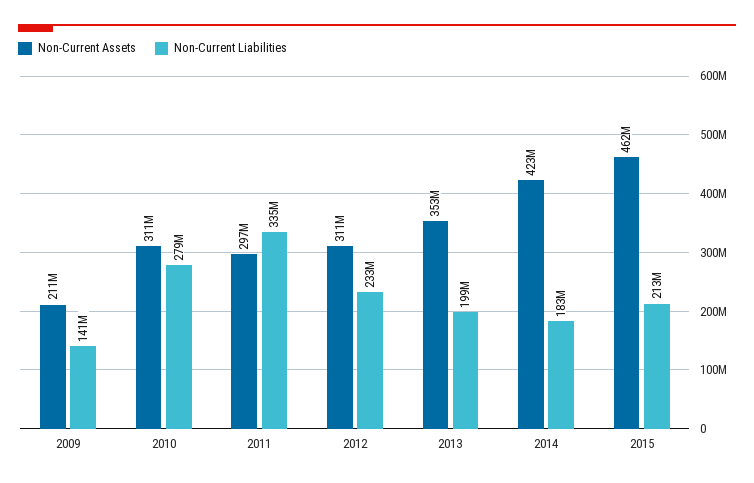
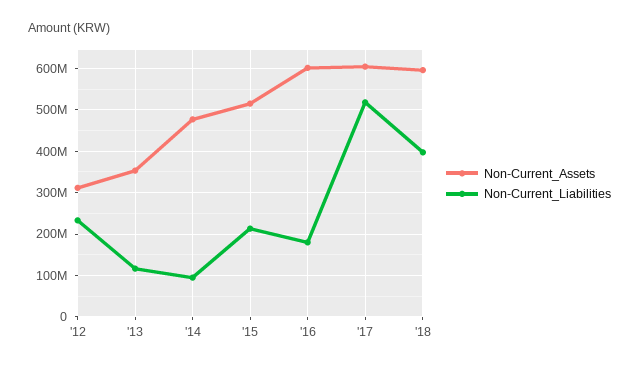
Non-Current Assets, 2009: 211000000 -> none
Non-Current Liabilities, 2009: 141000000 -> none
Non-Current Assets, 2010: 311000000 -> none
Non-Current Liabilities, 2010: 279000000 -> none
Non-Current Assets, 2011: 297000000 -> none
Non-Current Liabilities, 2011: 335000000 -> none
Non-Current Liabilities, 2013: 199000000 -> 120000000
Non-Current Assets, 2014: 423000000 -> 480000000
Non-Current Liabilities, 2014: 183000000 -> 100000000
Non-Current Assets, 2015: 462000000 -> 520000000
Non-Current Assets, '16: none -> 600000000
Non-Current Liabilities, '16: none -> 180000000
Non-Current Assets, '17: none -> 600000000
Non-Current Liabilities, '17: none -> 520000000
Non-Current Assets, '18: none -> 600000000
Non-Current Liabilities, '18: none -> 400000000

